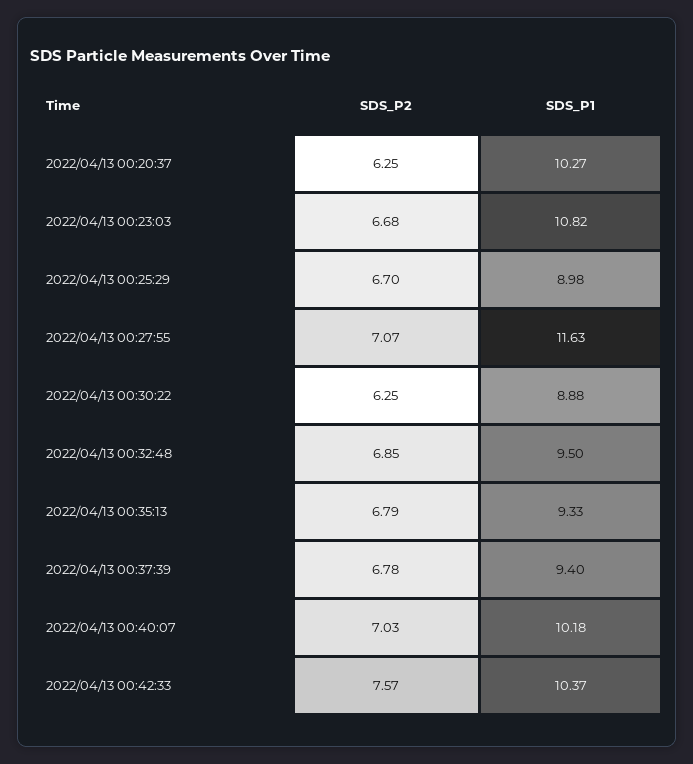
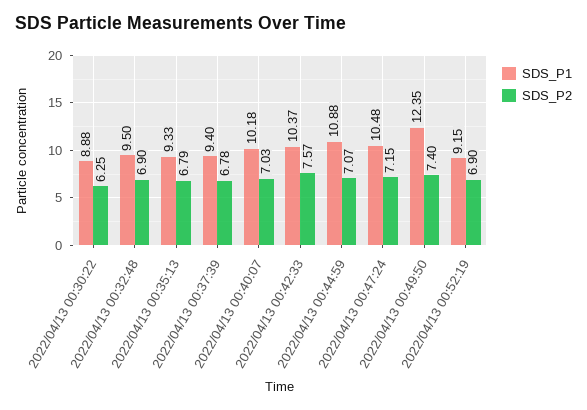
SDS_P2, 2022/04/13 00:20:37: 6.25 -> none
SDS_P1, 2022/04/13 00:20:37: 10.27 -> none
SDS_P2, 2022/04/13 00:23:03: 6.68 -> none
SDS_P1, 2022/04/13 00:23:03: 10.82 -> none
SDS_P2, 2022/04/13 00:25:29: 6.7 -> none
SDS_P1, 2022/04/13 00:25:29: 8.98 -> none
SDS_P2, 2022/04/13 00:27:55: 7.07 -> none
SDS_P1, 2022/04/13 00:27:55: 11.63 -> none
SDS_P2, 2022/04/13 00:32:48: 6.85 -> 6.9
SDS_P1, 2022/04/13 00:44:59: none -> 10.88
SDS_P2, 2022/04/13 00:44:59: none -> 7.07
SDS_P1, 2022/04/13 00:47:24: none -> 10.48
SDS_P2, 2022/04/13 00:47:24: none -> 7.15
SDS_P1, 2022/04/13 00:49:50: none -> 12.35
SDS_P2, 2022/04/13 00:49:50: none -> 7.4
SDS_P1, 2022/04/13 00:52:19: none -> 9.15
SDS_P2, 2022/04/13 00:52:19: none -> 6.9

